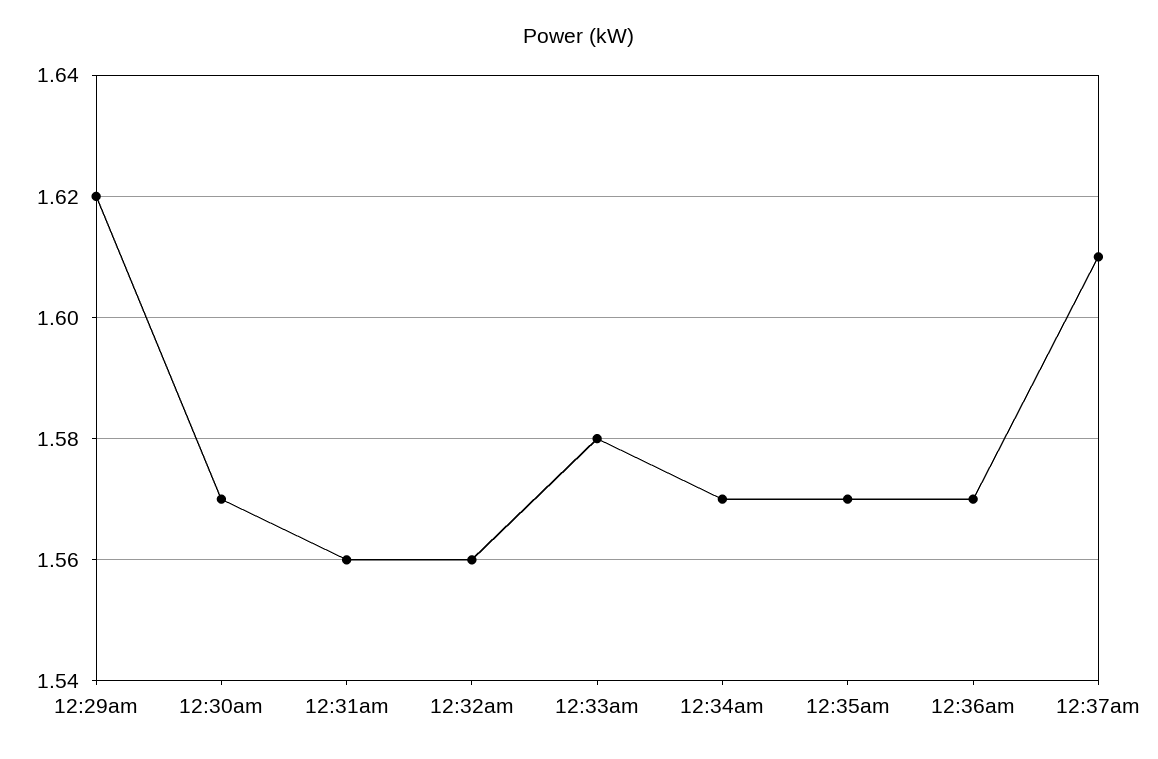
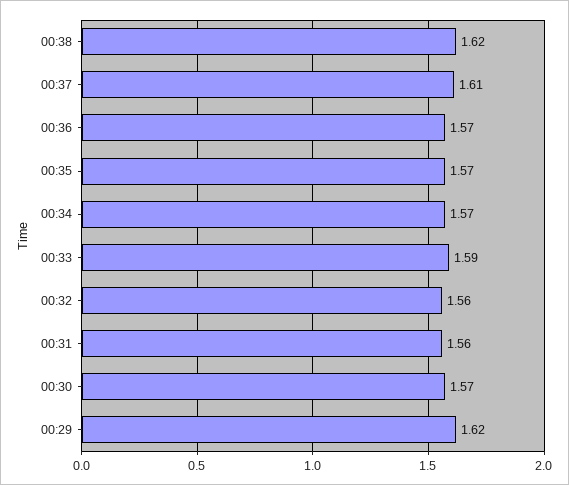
12:33am: 1.58 -> 1.59
00:38: none -> 1.62

